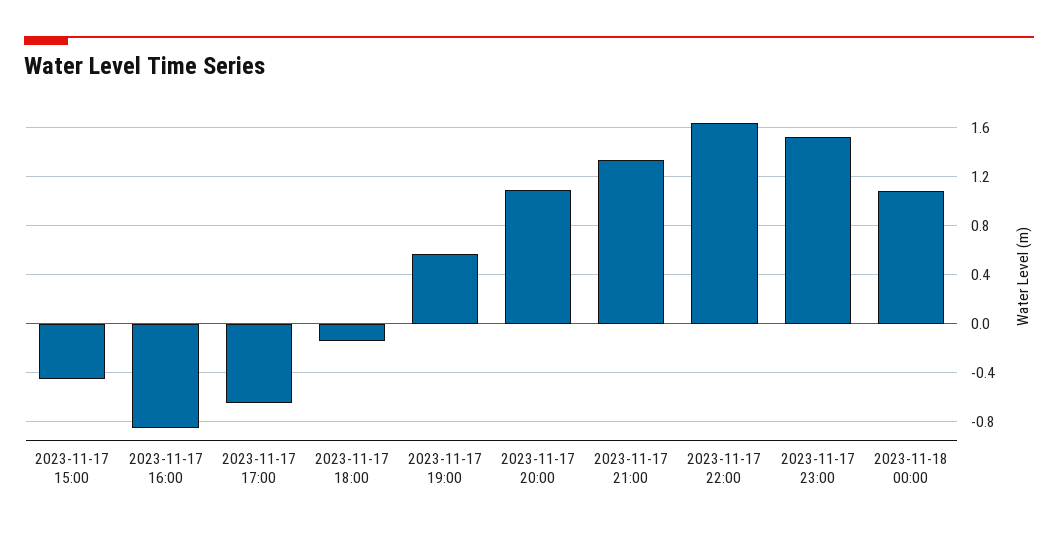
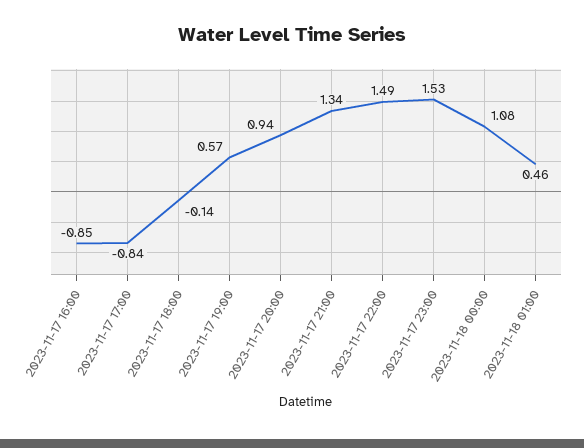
2023-11-17 15:00: -0.45 -> none
2023-11-17 17:00: -0.65 -> -0.84
2023-11-17 20:00: 1.1 -> 0.94
2023-11-17 22:00: 1.65 -> 1.49
2023-11-18 01:00: none -> 0.46

